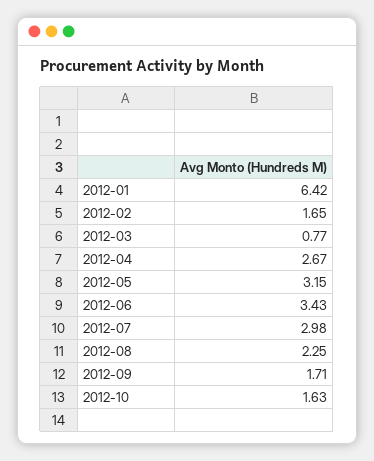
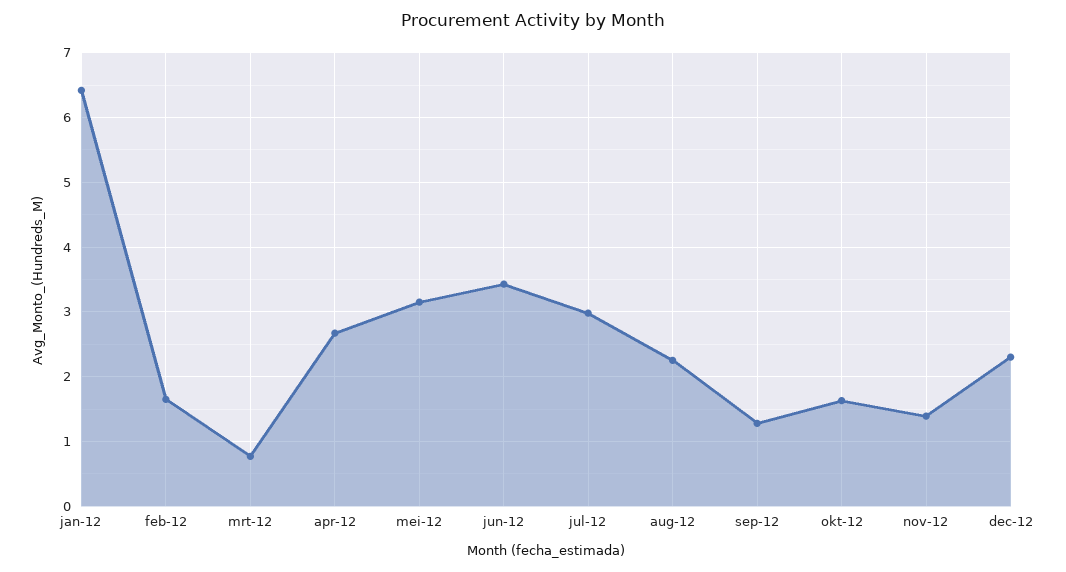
2012-09: 1.71 -> 1.3
nov-12: none -> 1.4
dec-12: none -> 2.3

